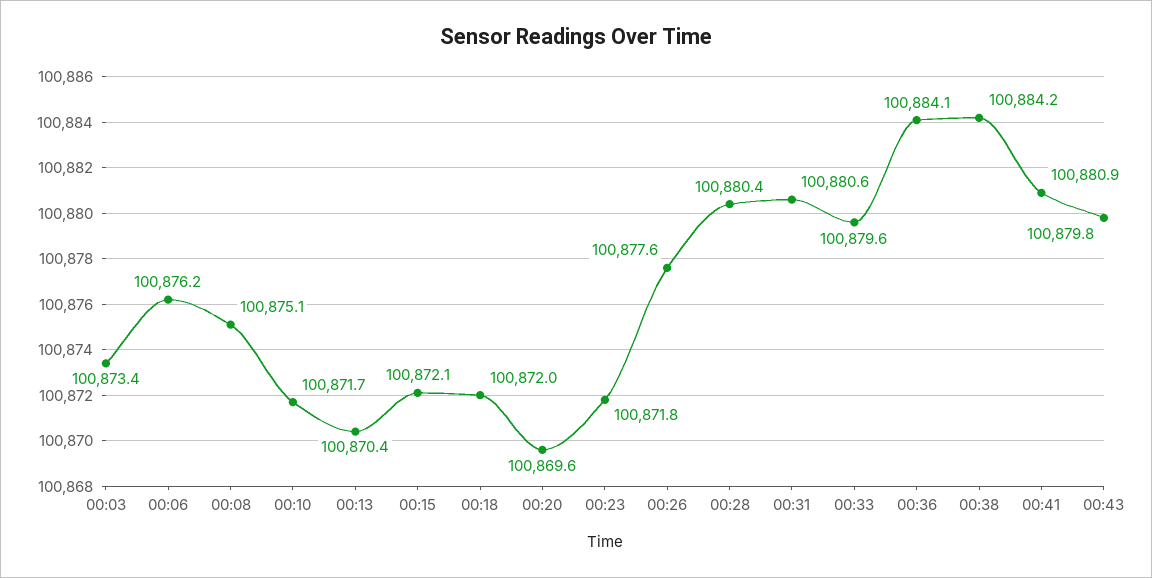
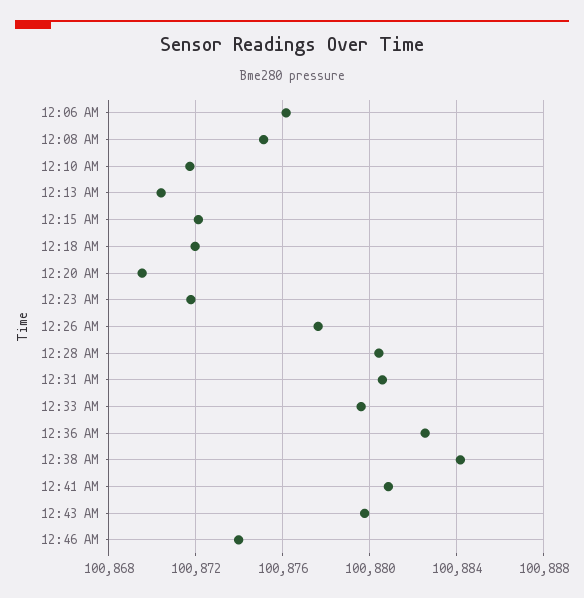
00:03: 100873.4 -> none
00:36: 100884.1 -> 100882.5
12:46 AM: none -> 100874

